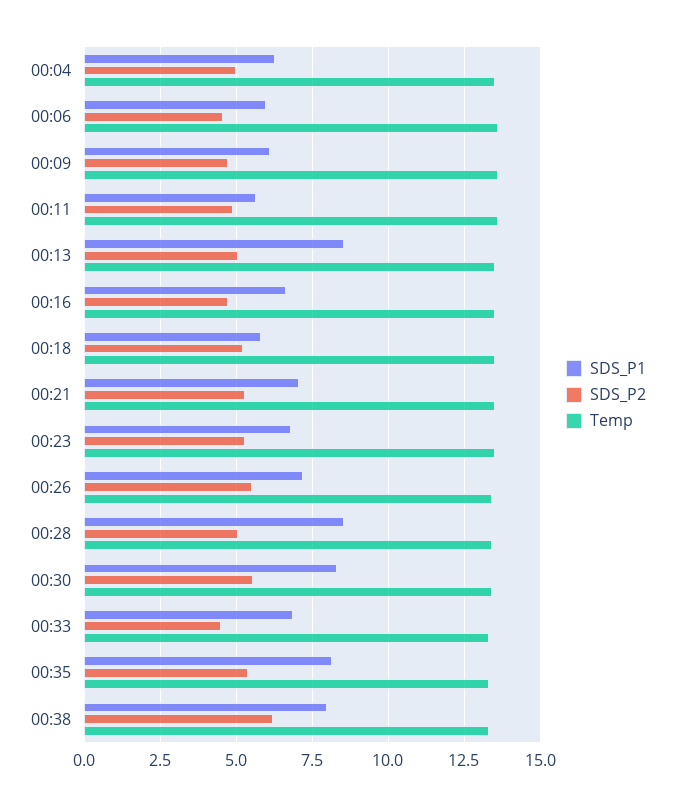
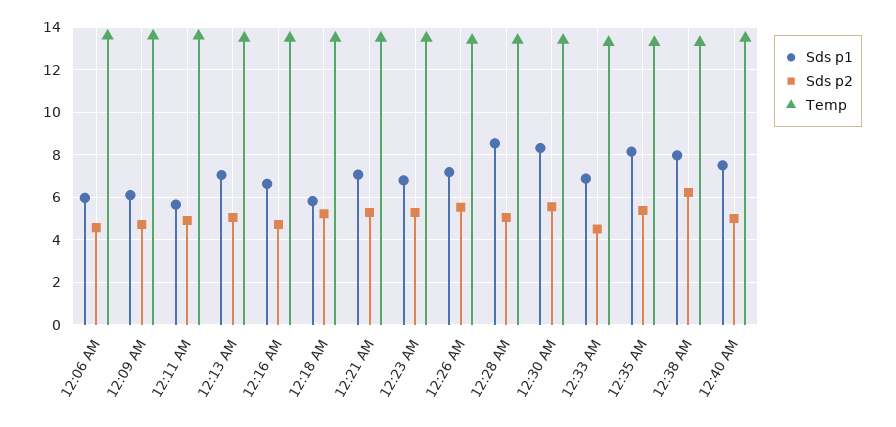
SDS_P1, 00:04: 6.25 -> none
SDS_P2, 00:04: 5 -> none
Temp, 00:04: 13.5 -> none
SDS_P1, 00:13: 8.5 -> 7
SDS_P1, 12:40 AM: none -> 7.5
SDS_P2, 12:40 AM: none -> 5
Temp, 12:40 AM: none -> 13.5

